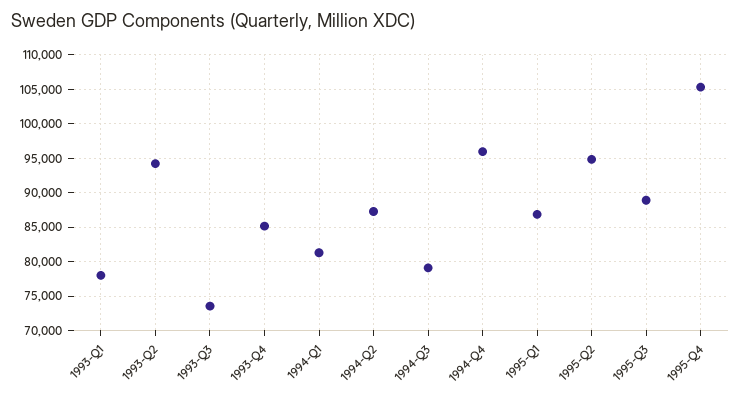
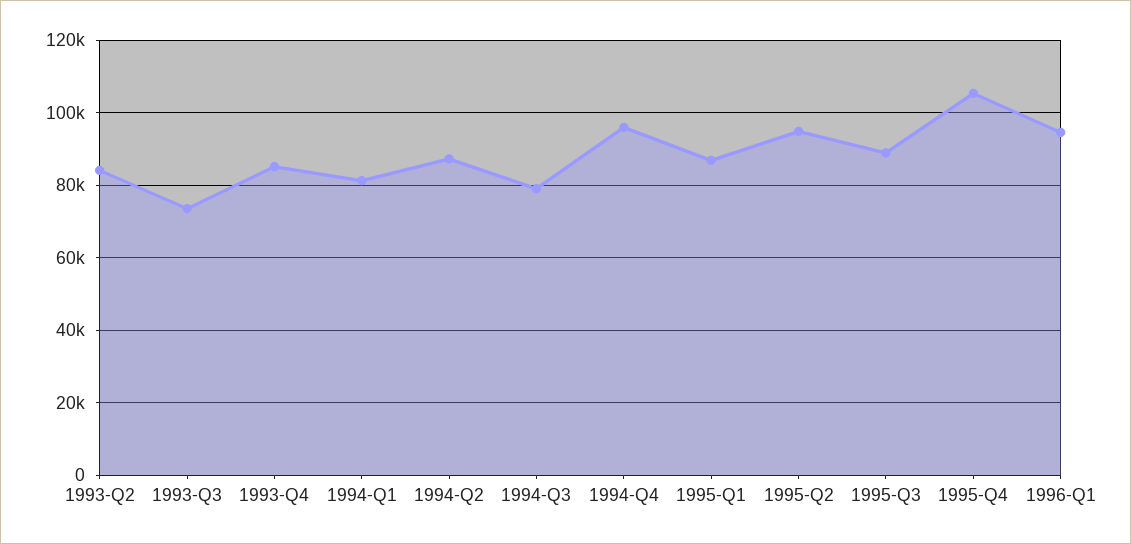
1993-Q1: 78000 -> none
1993-Q2: 94000 -> 84000
1996-Q1: none -> 94000

